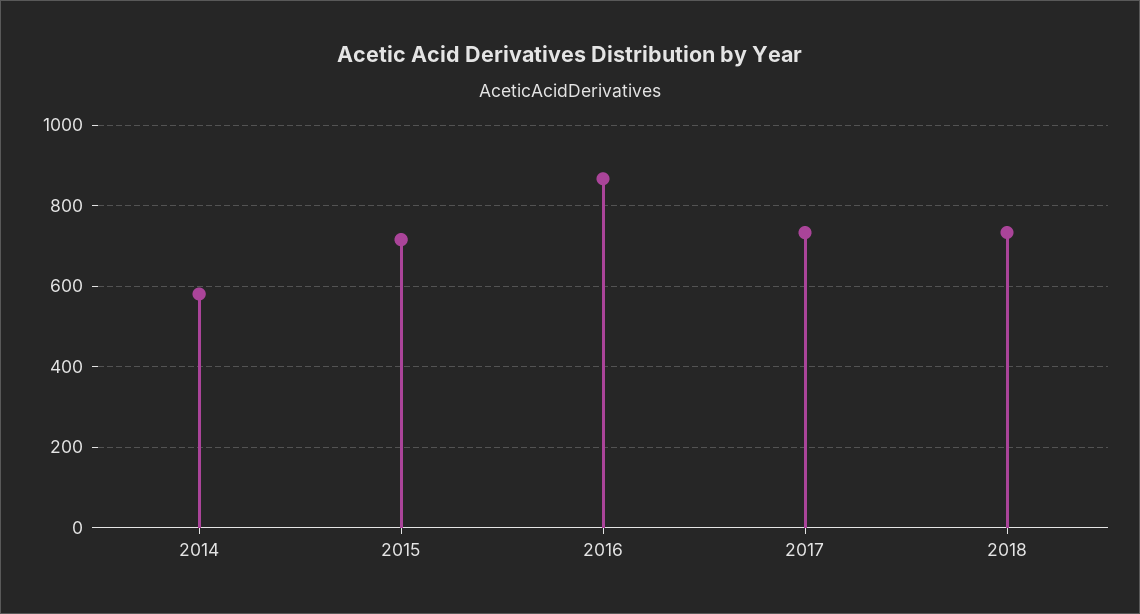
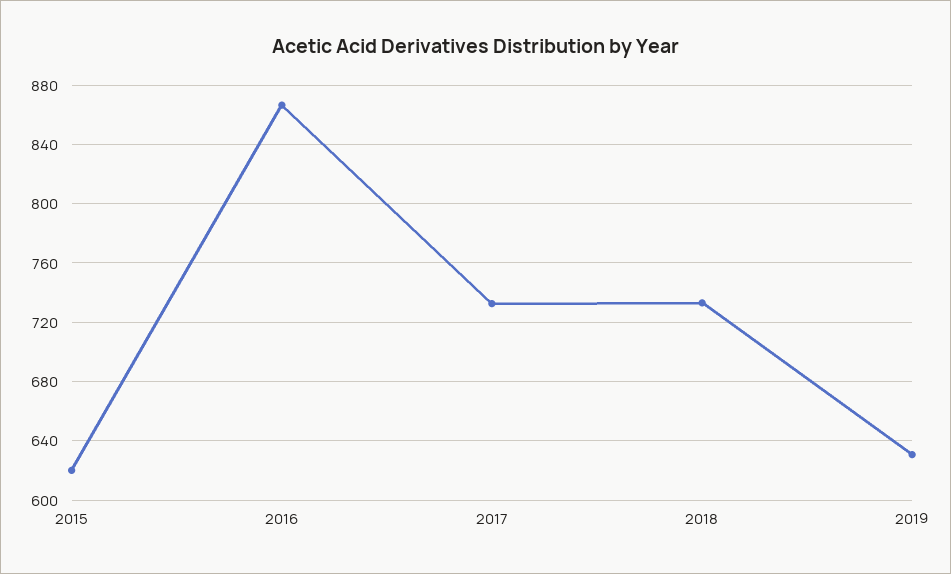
2014: 580 -> none
2015: 720 -> 620
2019: none -> 630

